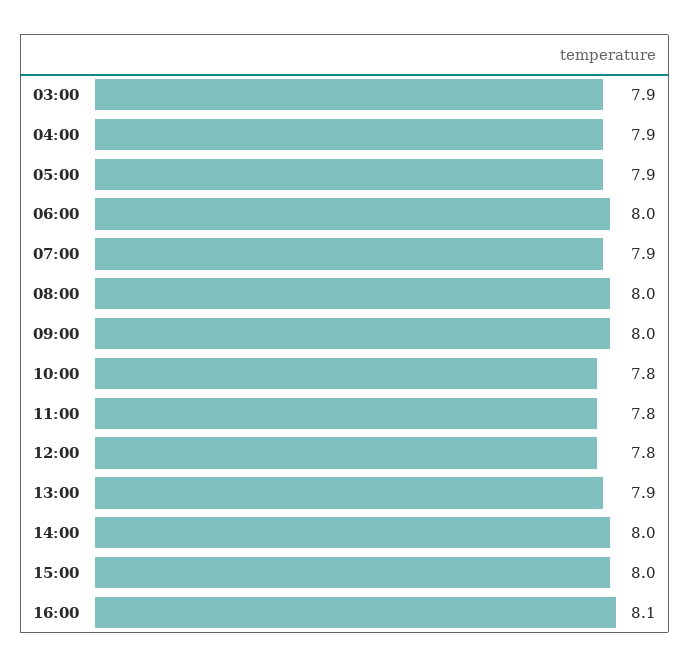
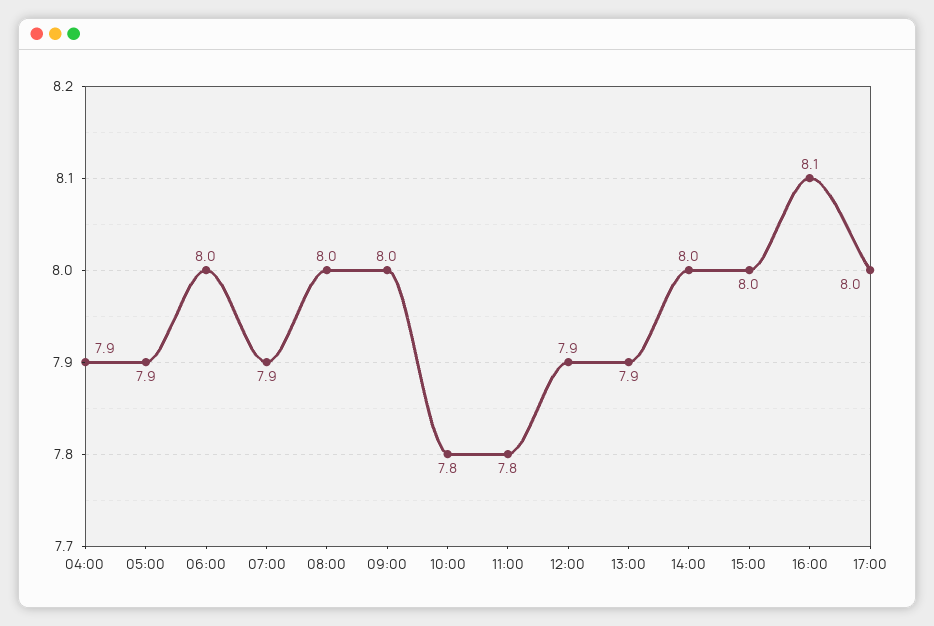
03:00: 7.9 -> none
12:00: 7.8 -> 7.9
17:00: none -> 8

